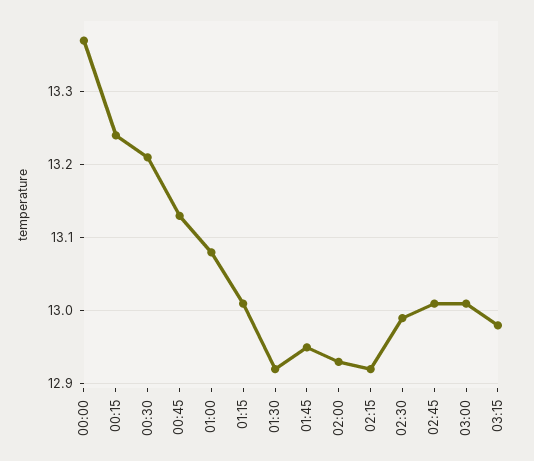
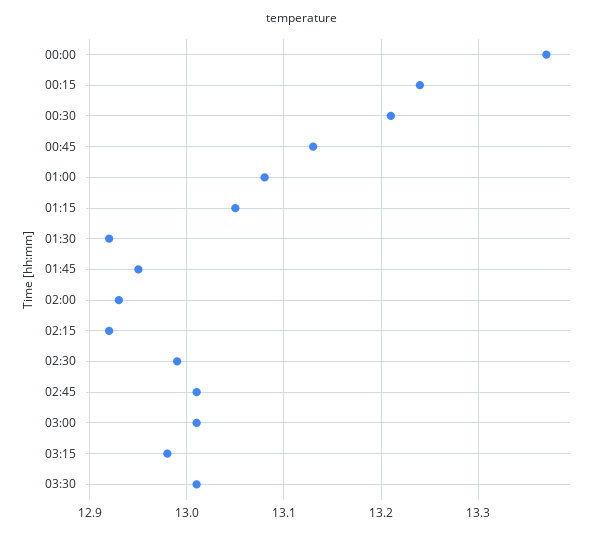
01:15: 13.01 -> 13.05
03:30: none -> 13.01

